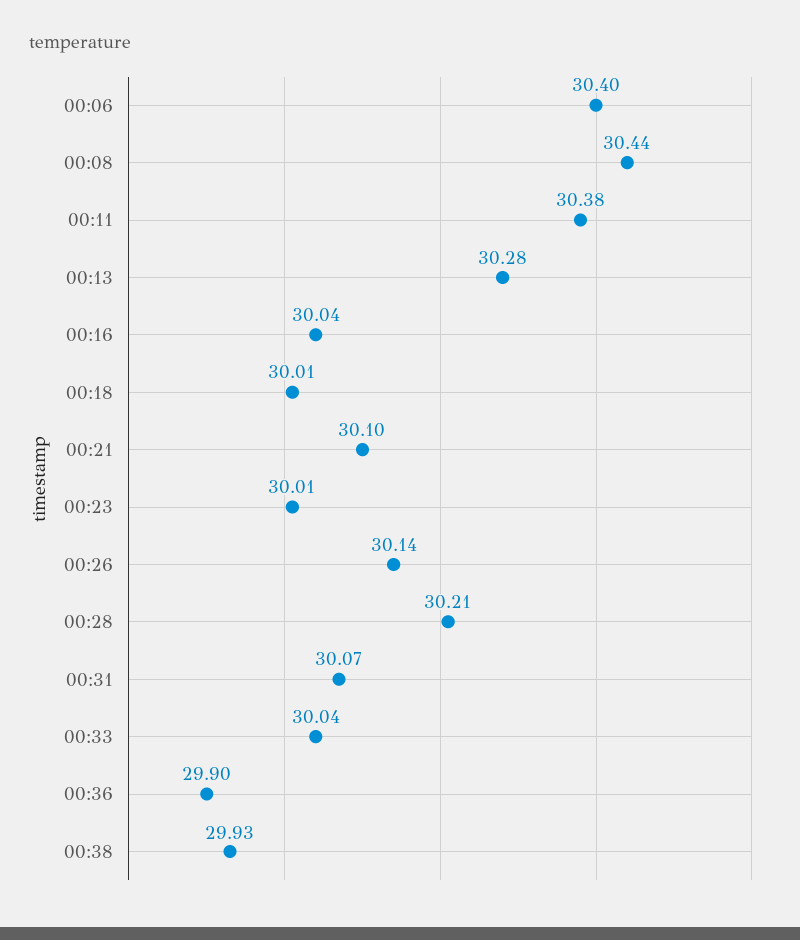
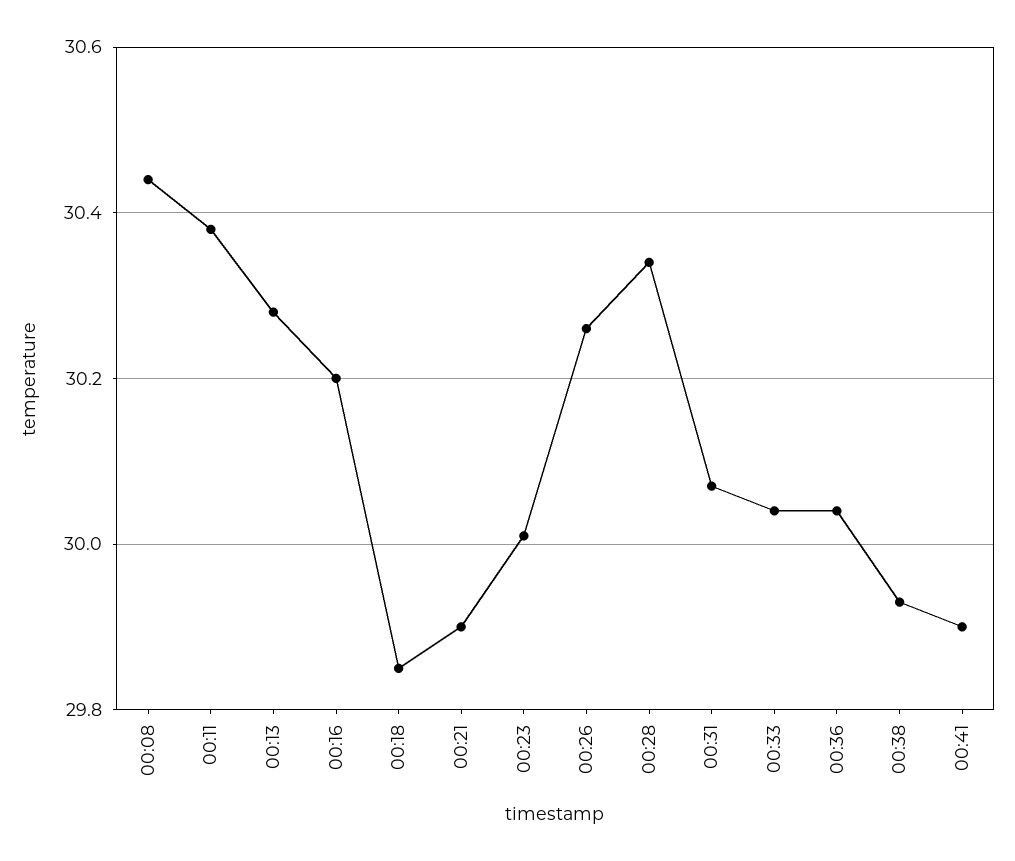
00:06: 30.4 -> none
00:16: 30.04 -> 30.2
00:18: 30.01 -> 29.85
00:21: 30.1 -> 29.9
00:26: 30.14 -> 30.25
00:28: 30.21 -> 30.35
00:36: 29.9 -> 30.05
00:41: none -> 29.9

